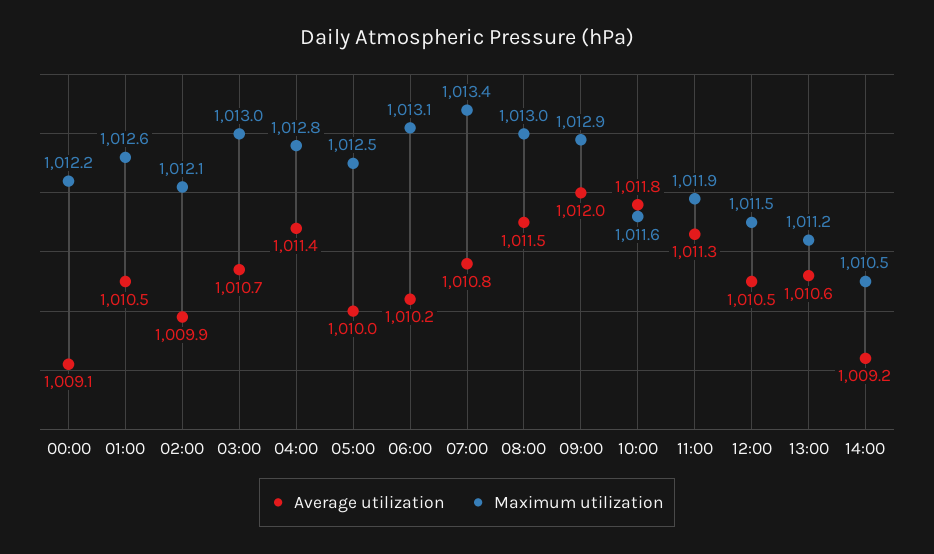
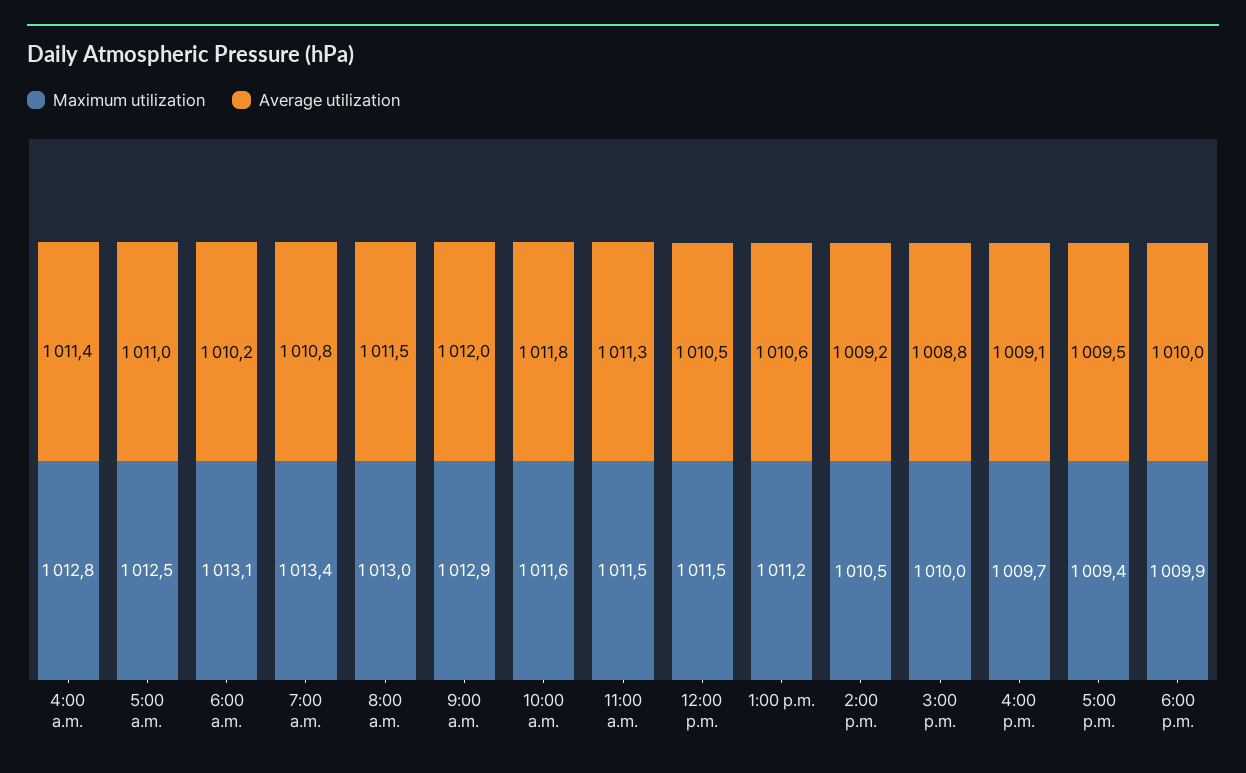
Average utilization, 00:00: 1009.1 -> none
Maximum utilization, 00:00: 1012.2 -> none
Average utilization, 01:00: 1010.5 -> none
Maximum utilization, 01:00: 1012.6 -> none
Average utilization, 02:00: 1009.9 -> none
Maximum utilization, 02:00: 1012.1 -> none
Average utilization, 03:00: 1010.7 -> none
Maximum utilization, 03:00: 1013 -> none
Average utilization, 05:00: 1010 -> 1011
Maximum utilization, 11:00: 1011.9 -> 1011.5
Maximum utilization, 3:00 p.m.: none -> 1010
Average utilization, 3:00 p.m.: none -> 1008.8
Maximum utilization, 4:00 p.m.: none -> 1009.7
Average utilization, 4:00 p.m.: none -> 1009.1
Maximum utilization, 5:00 p.m.: none -> 1009.4
Average utilization, 5:00 p.m.: none -> 1009.5
Maximum utilization, 6:00 p.m.: none -> 1009.9
Average utilization, 6:00 p.m.: none -> 1010

